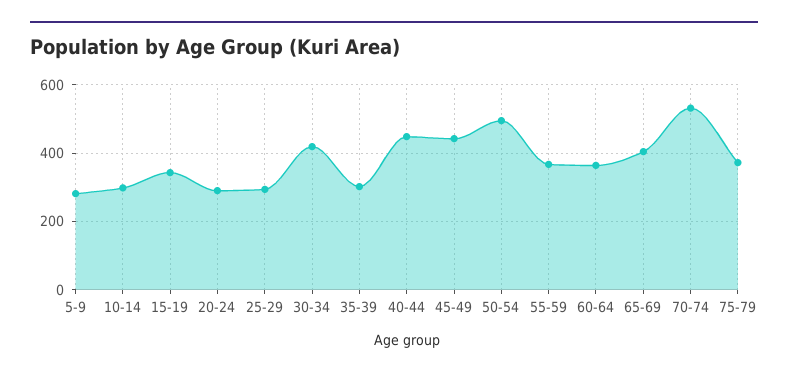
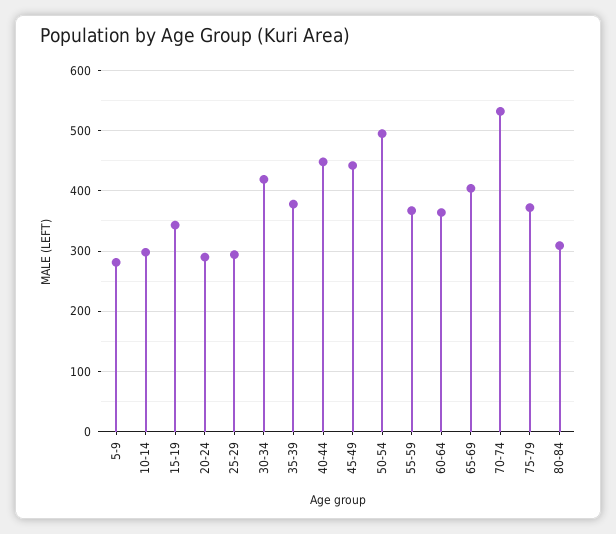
35-39: 300 -> 380
80-84: none -> 310

